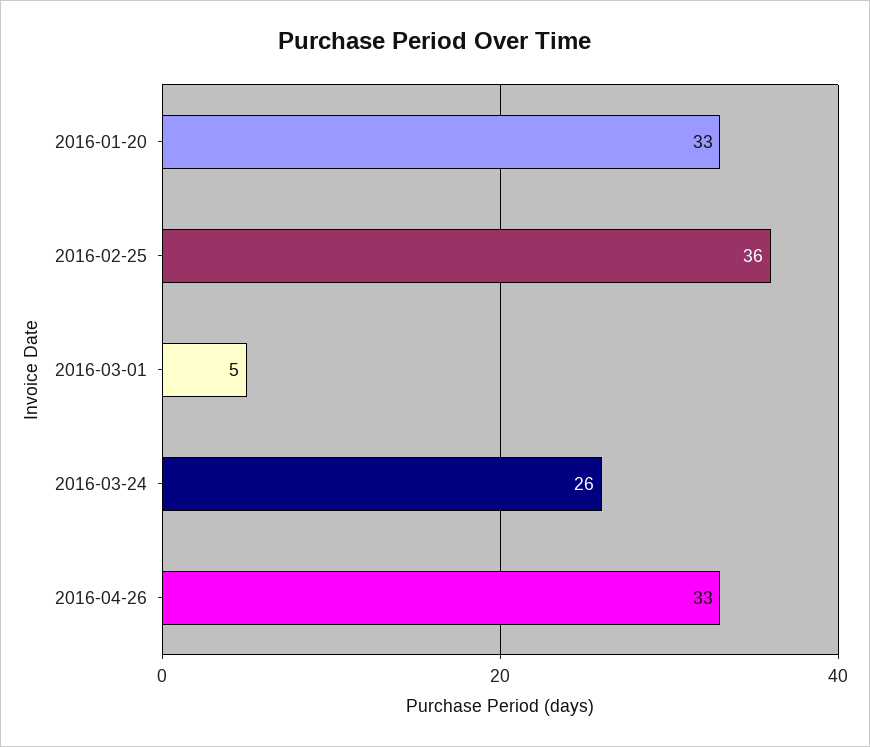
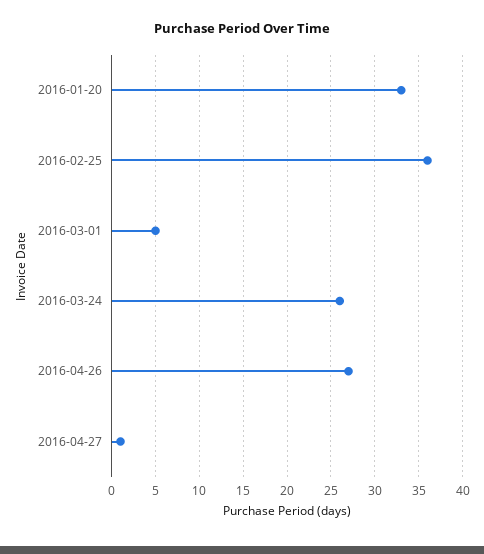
2016-04-26: 33 -> 27
2016-04-27: none -> 1

